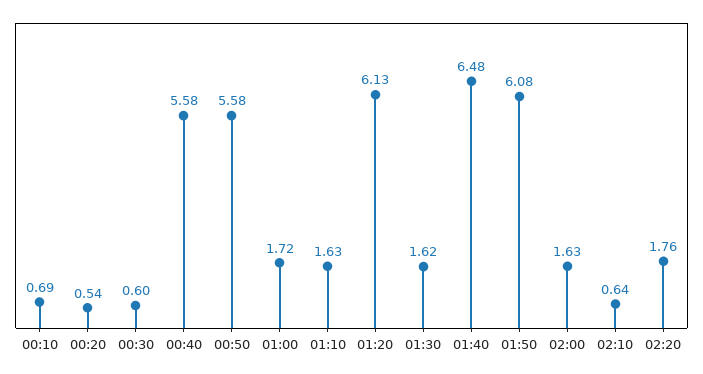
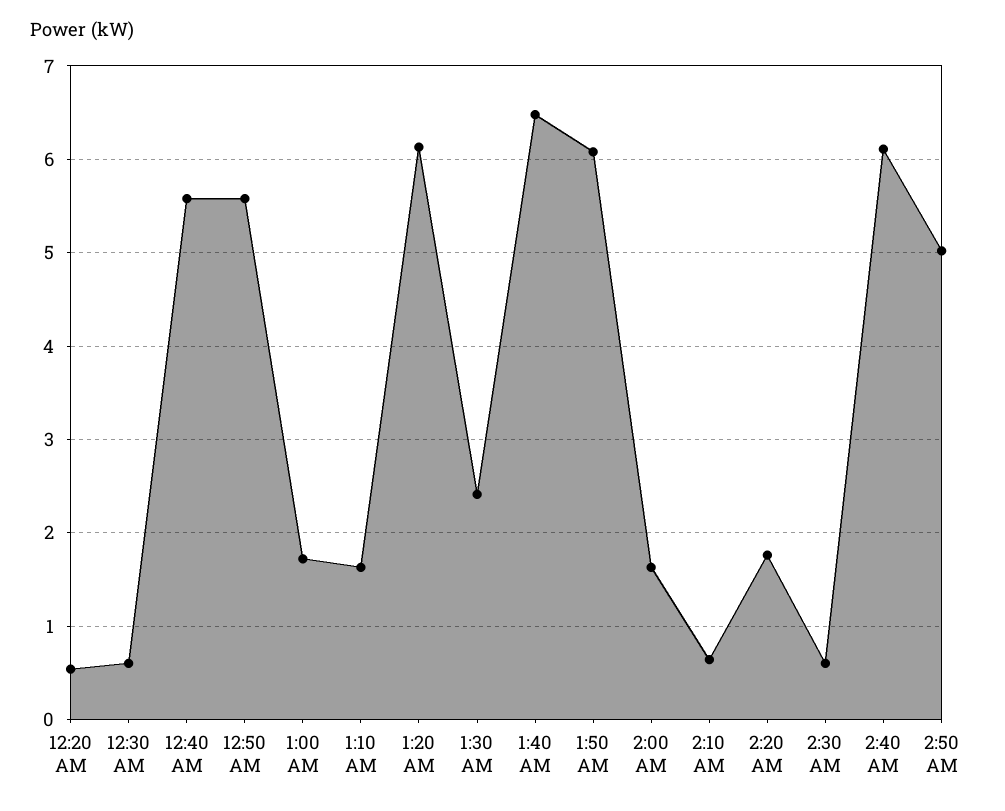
00:10: 0.69 -> none
01:30: 1.62 -> 2.4
2:30 AM: none -> 0.6
2:40 AM: none -> 6.1
2:50 AM: none -> 5

